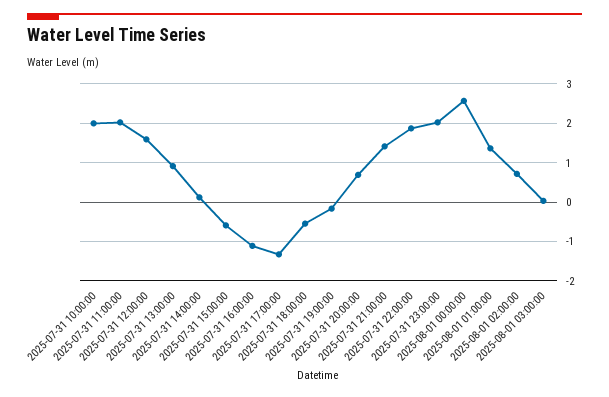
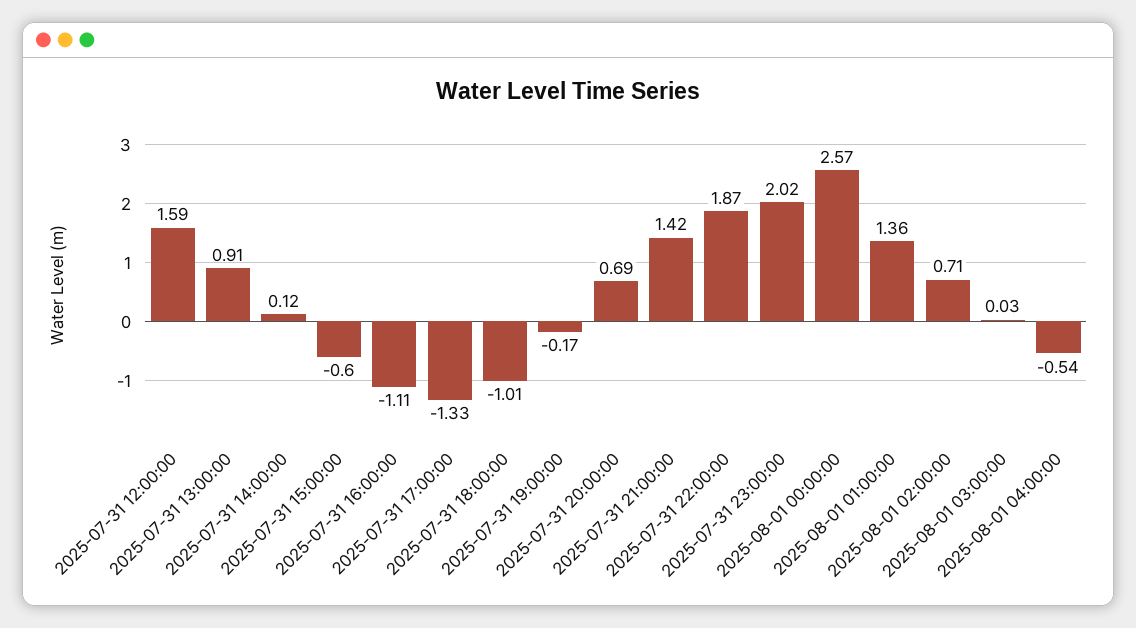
2025-07-31 10:00:00: 2 -> none
2025-07-31 11:00:00: 2 -> none
2025-07-31 18:00:00: -0.6 -> -1.01
2025-08-01 04:00:00: none -> -0.54

